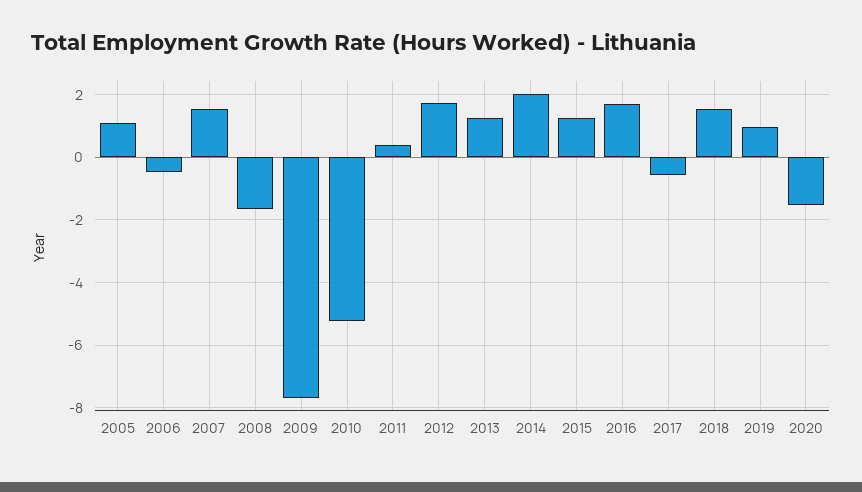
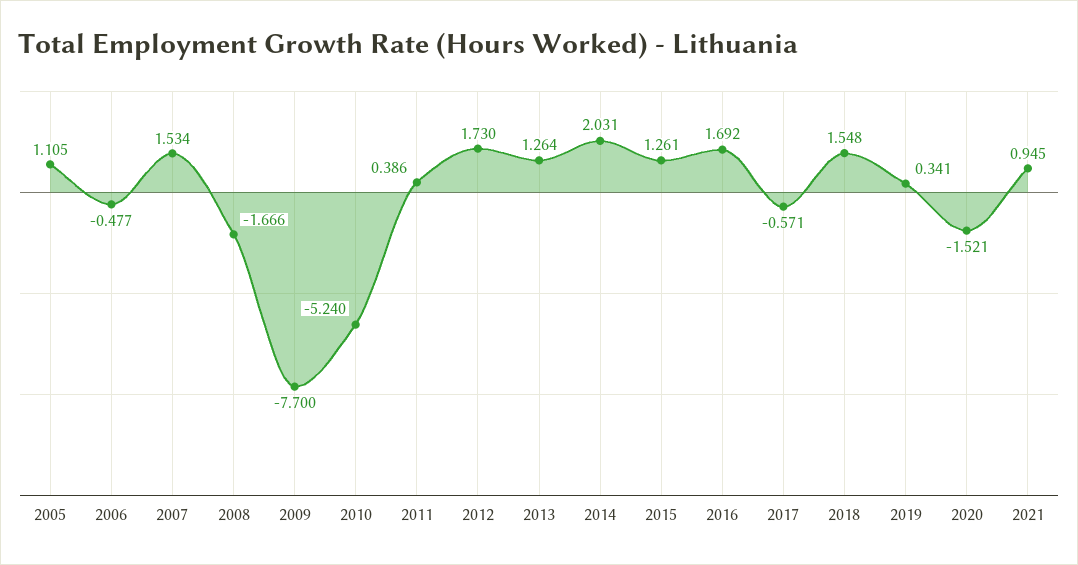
2019: 1 -> 0.341
2021: none -> 0.945

